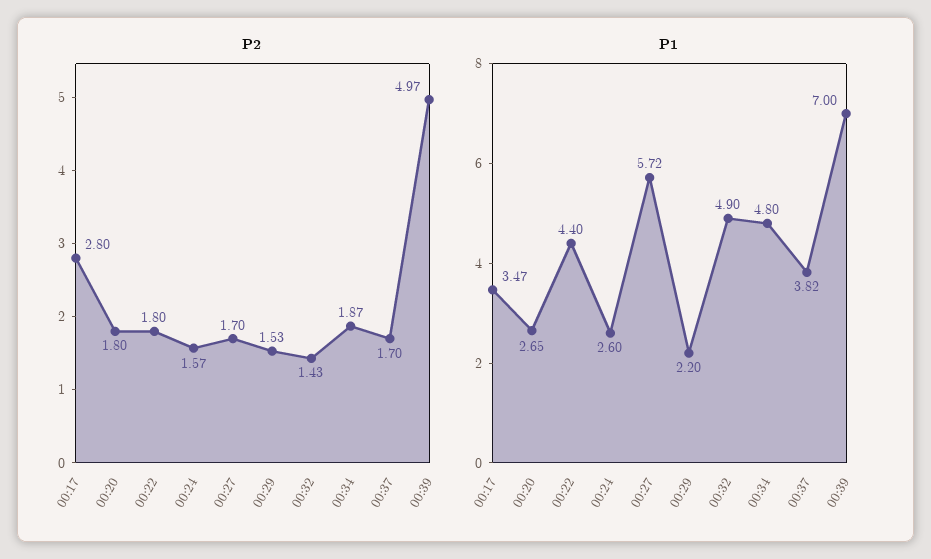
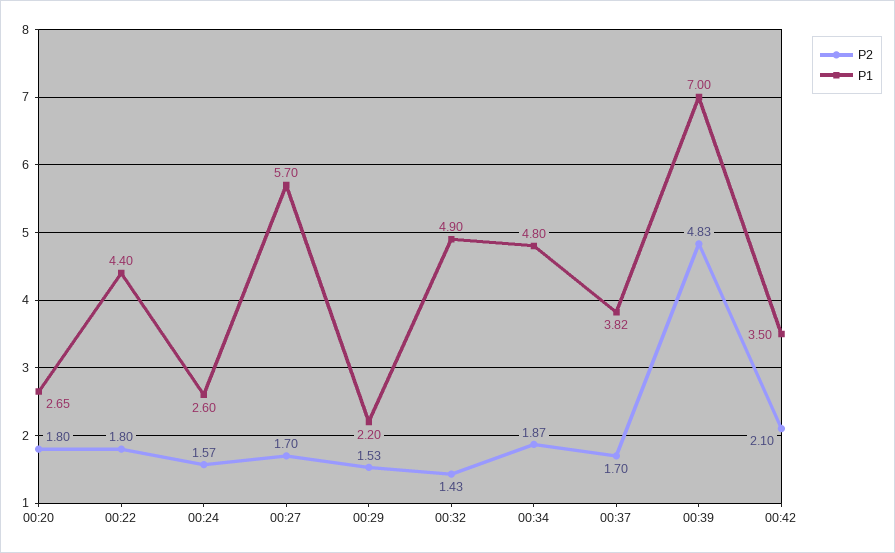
P2, 00:17: 2.8 -> none
P2, 00:39: 4.97 -> 4.83
P1, 00:17: 3.47 -> none
P1, 00:27: 5.72 -> 5.7
P2, 00:42: none -> 2.1
P1, 00:42: none -> 3.5

